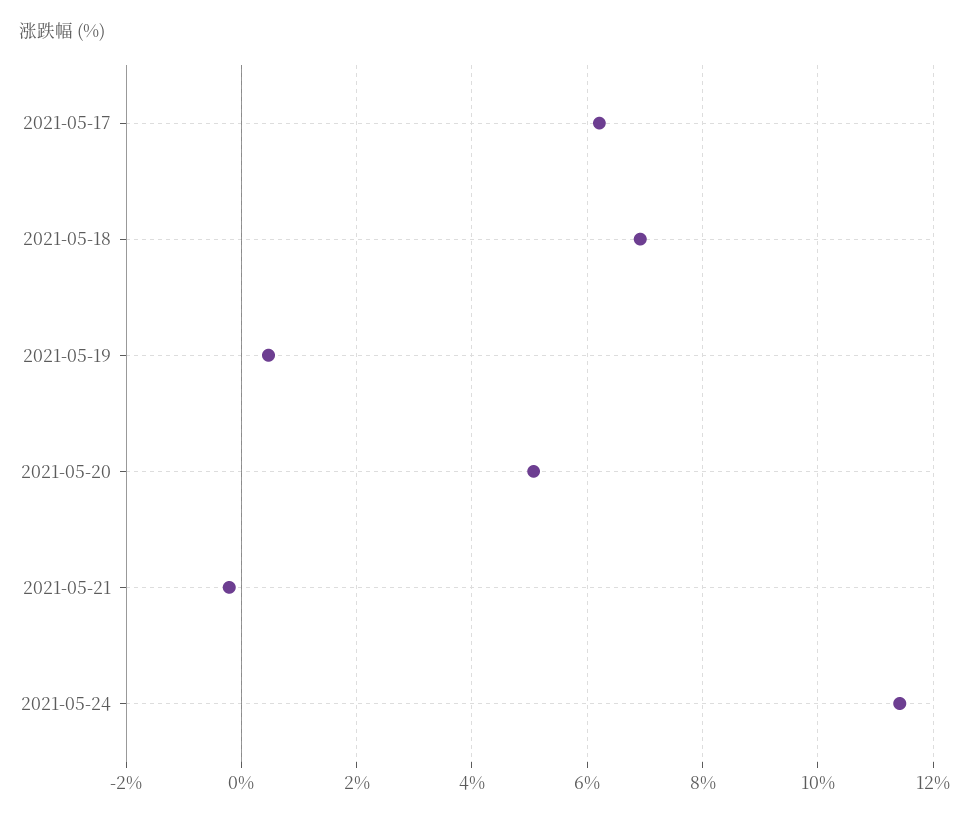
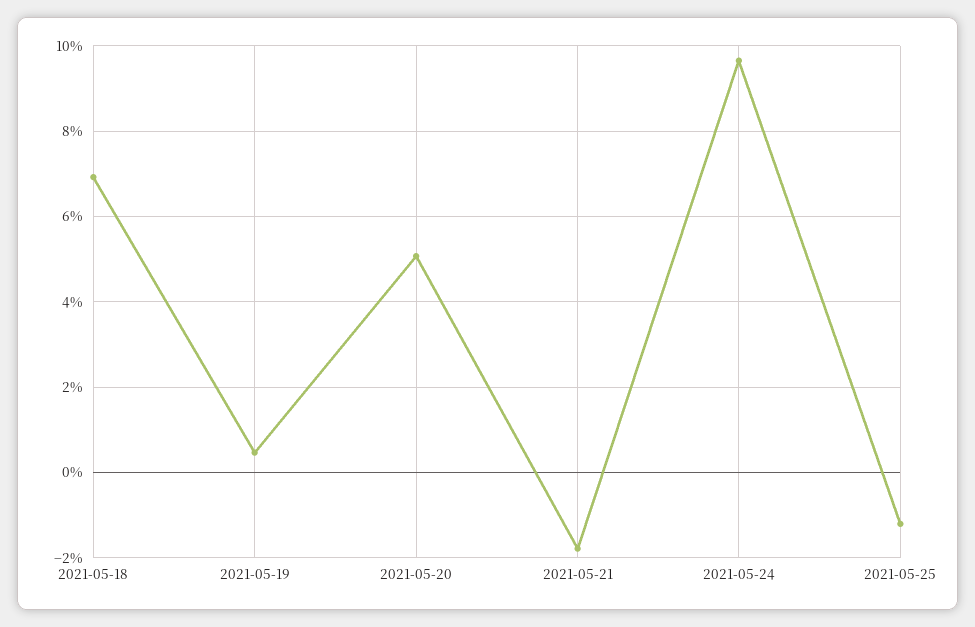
2021-05-17: 6.2 -> none
2021-05-21: -0.2 -> -1.8
2021-05-24: 11.4 -> 9.6
2021-05-25: none -> -1.2

